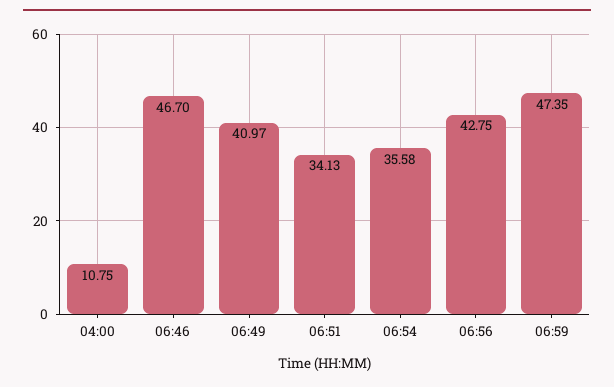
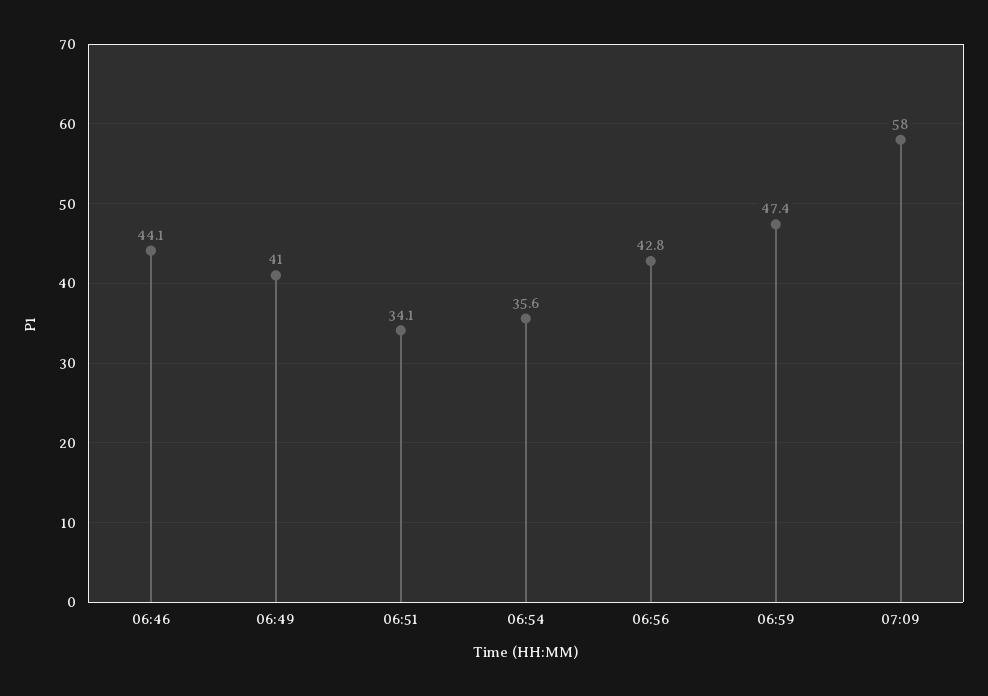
04:00: 10.75 -> none
06:46: 46.7 -> 44.1
07:09: none -> 58

